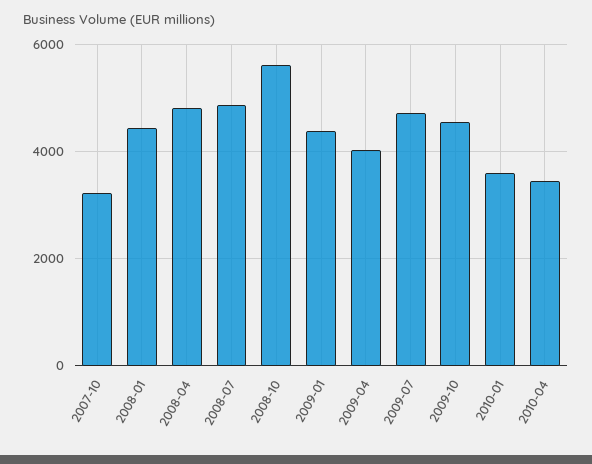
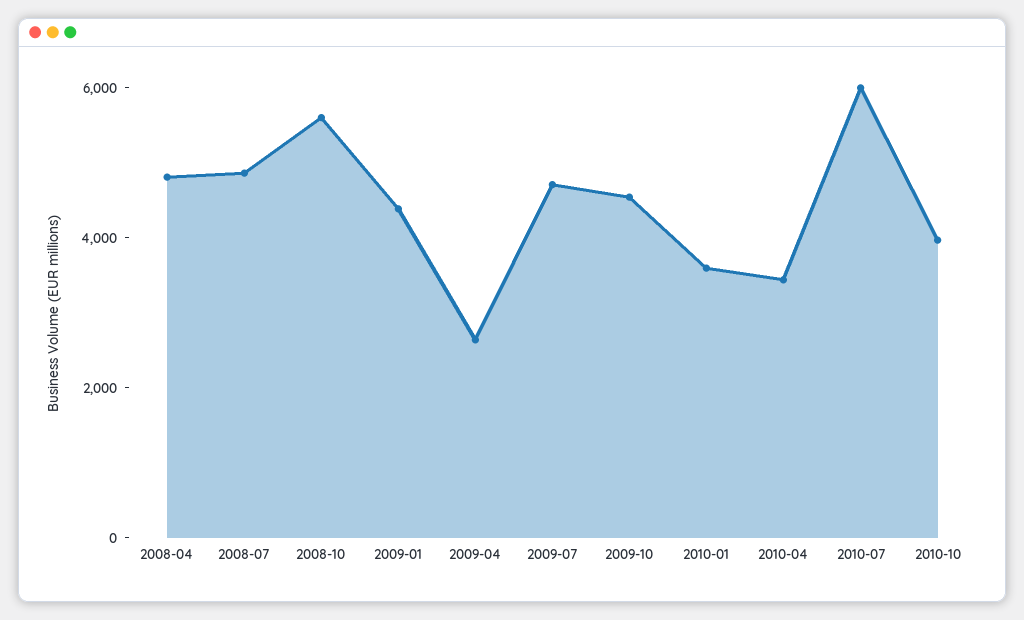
2007-10: 3200 -> none
2008-01: 4400 -> none
2009-04: 4000 -> 2500
2010-07: none -> 6000
2010-10: none -> 4000

